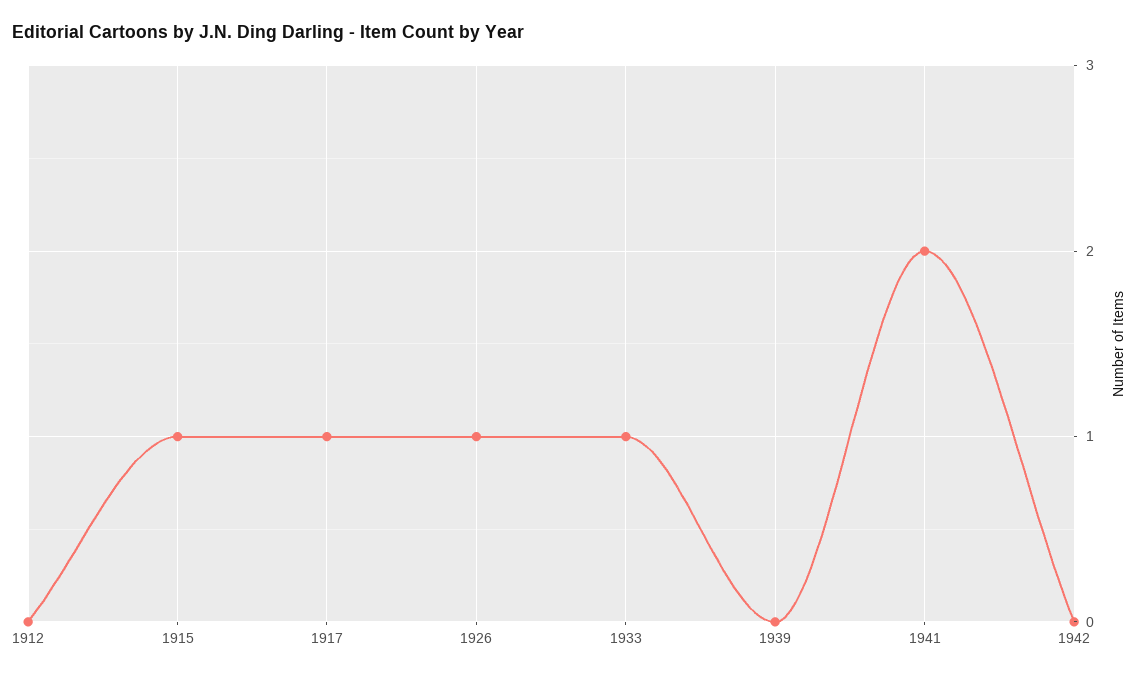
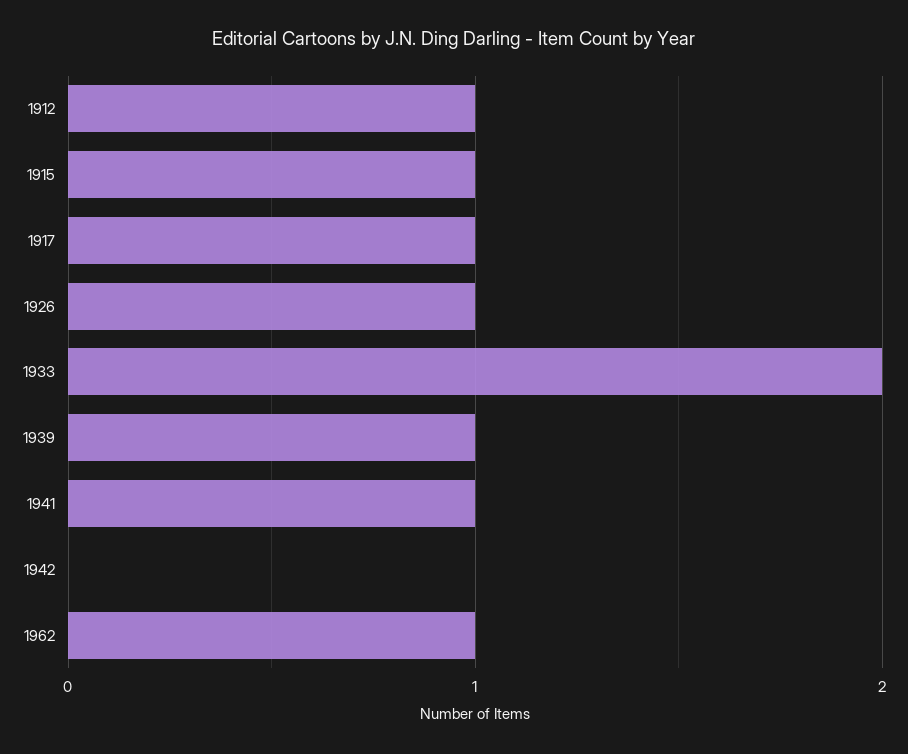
1912: 0 -> 1
1933: 1 -> 2
1939: 0 -> 1
1941: 2 -> 1
1962: none -> 1

